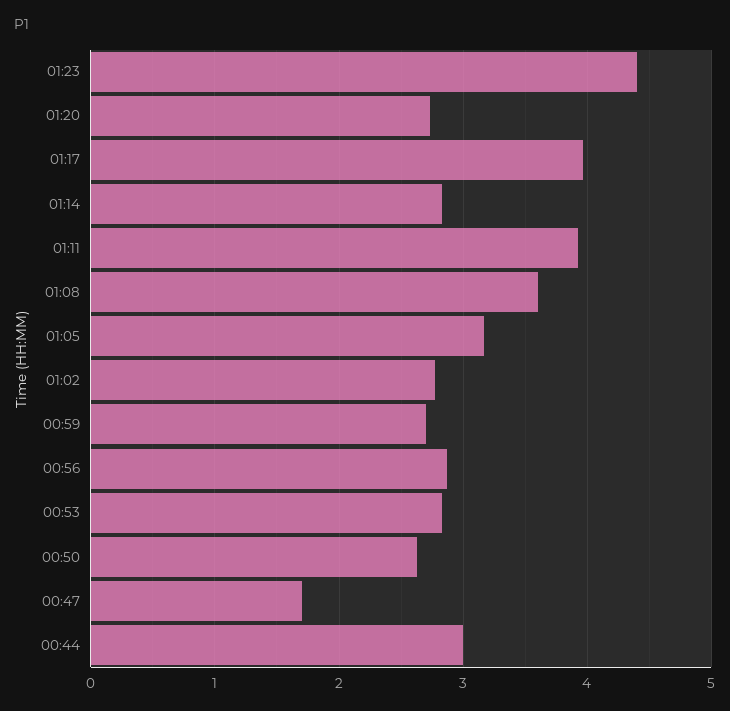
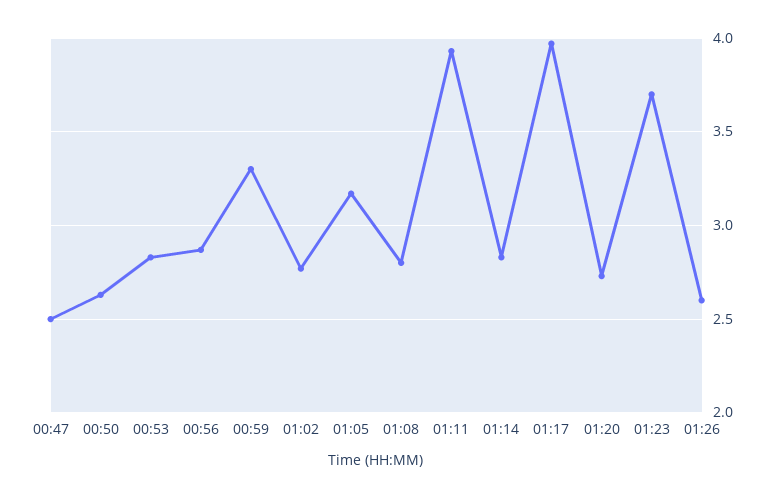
01:23: 4.4 -> 3.7
01:08: 3.6 -> 2.8
00:59: 2.7 -> 3.3
00:47: 1.7 -> 2.5
00:44: 3 -> none
01:26: none -> 2.6

